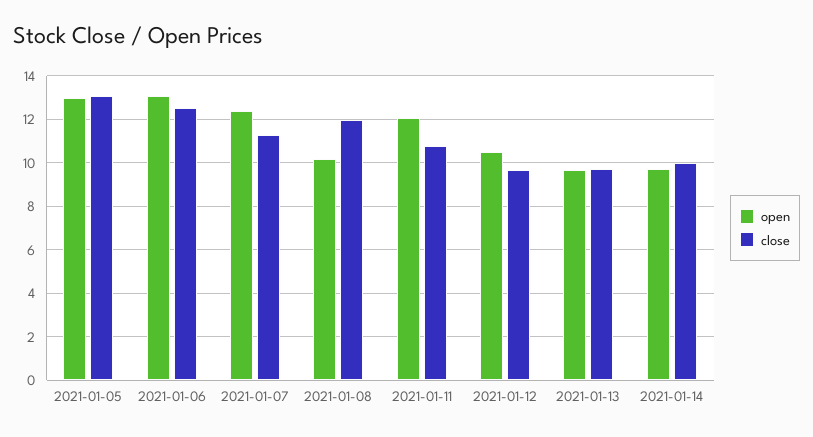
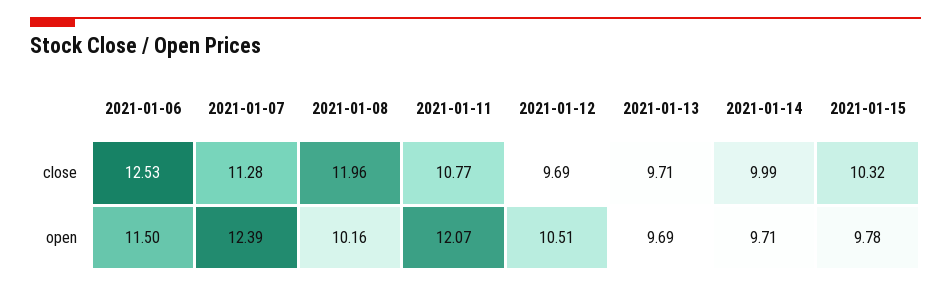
open, 2021-01-05: 13 -> none
close, 2021-01-05: 13 -> none
open, 2021-01-06: 13 -> 11.5
close, 2021-01-15: none -> 10.32
open, 2021-01-15: none -> 9.78

